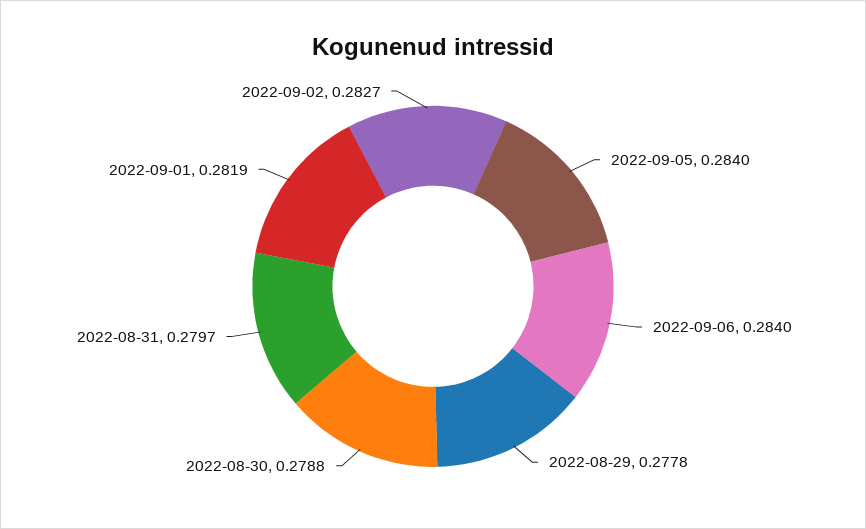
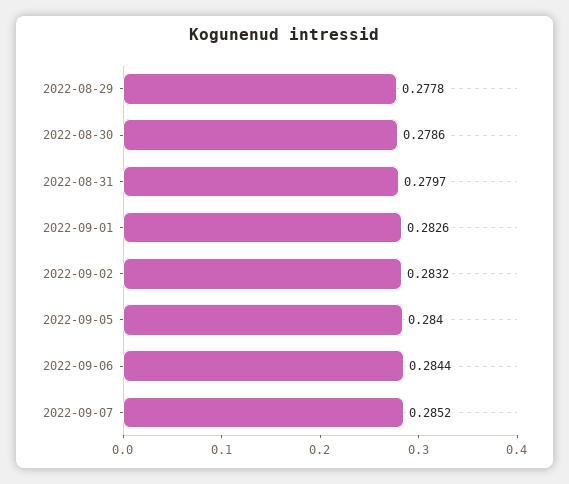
2022-09-06: 0.284 -> 0.2844
2022-08-30: 0.2788 -> 0.2786
2022-09-01: 0.2819 -> 0.2826
2022-09-02: 0.2827 -> 0.2832
2022-09-07: none -> 0.2852

